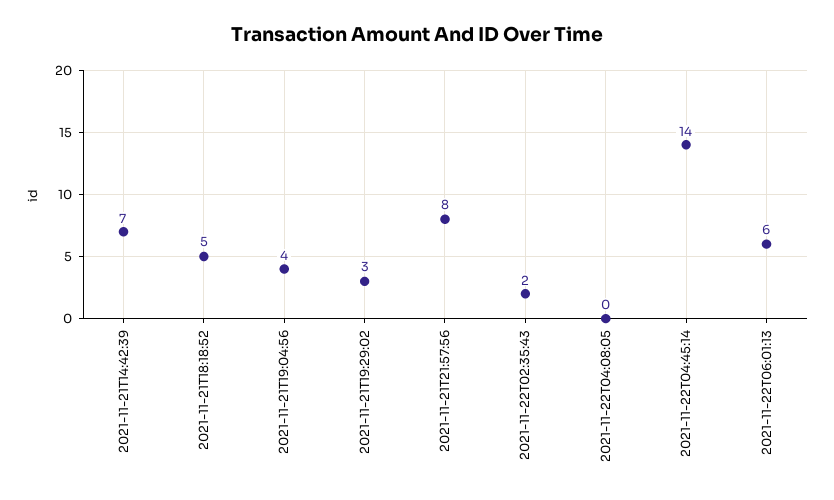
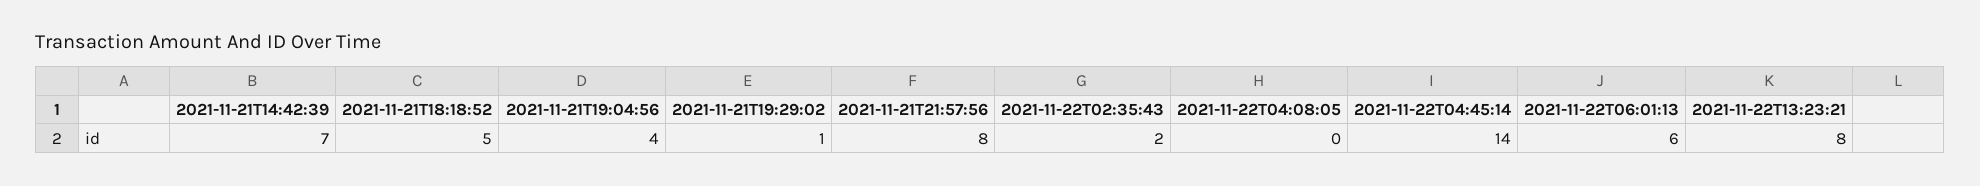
2021-11-21T19:29:02: 3 -> 1
2021-11-22T13:23:21: none -> 8

